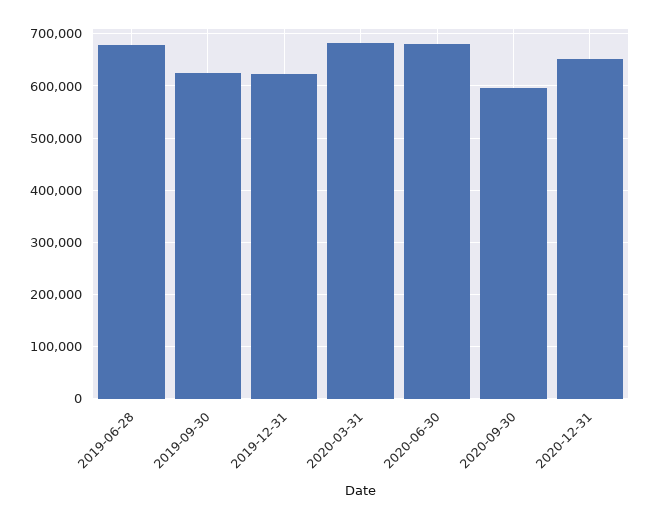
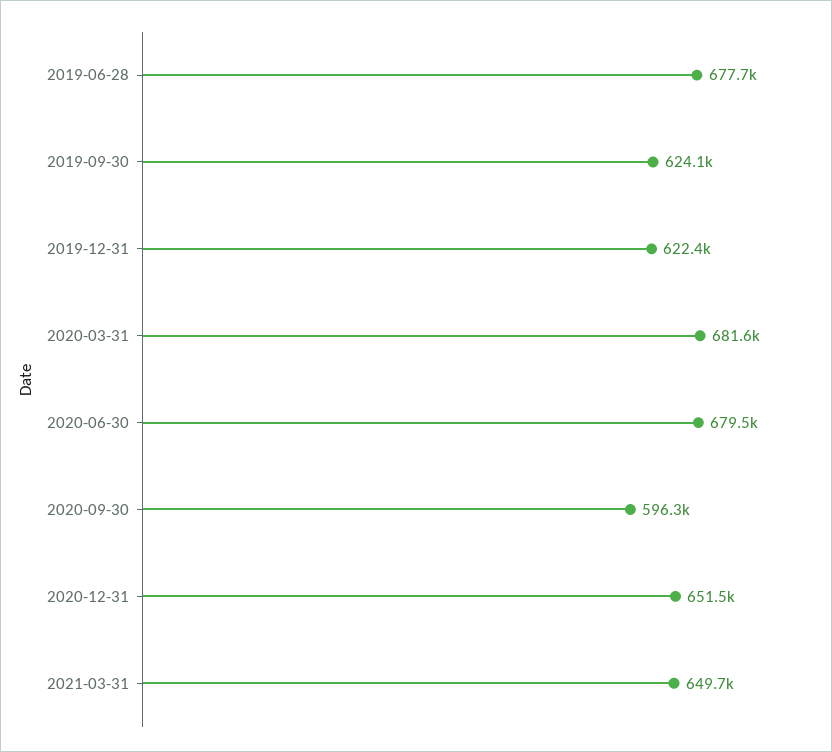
2021-03-31: none -> 649700

